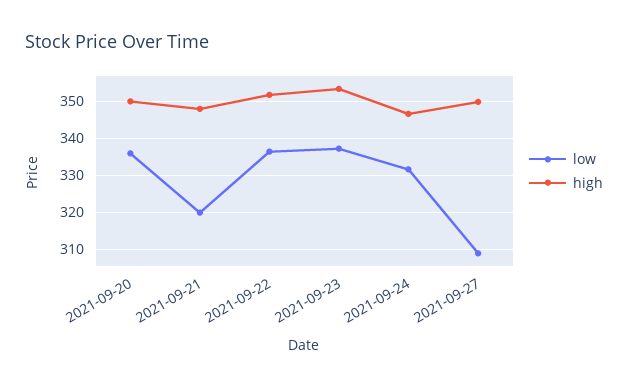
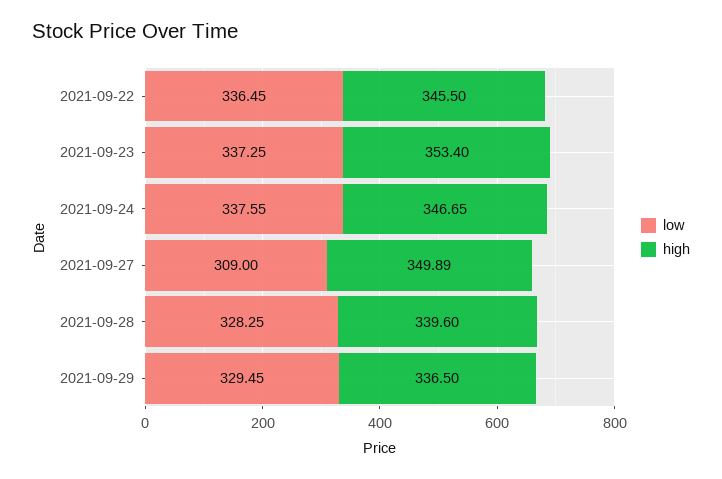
low, 2021-09-20: 336 -> none
high, 2021-09-20: 350 -> none
low, 2021-09-21: 320 -> none
high, 2021-09-21: 348 -> none
high, 2021-09-22: 352 -> 345.5
low, 2021-09-24: 332 -> 337.55
low, 2021-09-28: none -> 328.25
high, 2021-09-28: none -> 339.6
low, 2021-09-29: none -> 329.45
high, 2021-09-29: none -> 336.5

